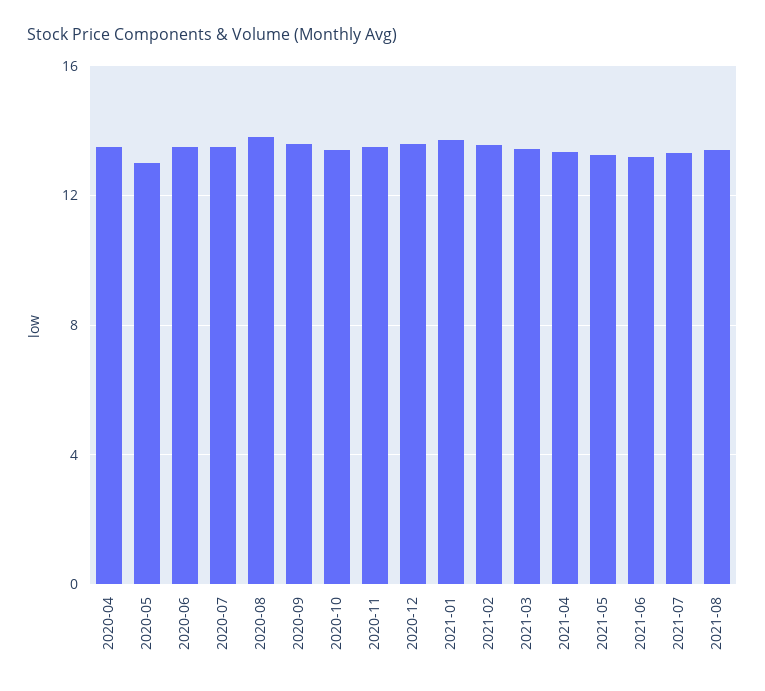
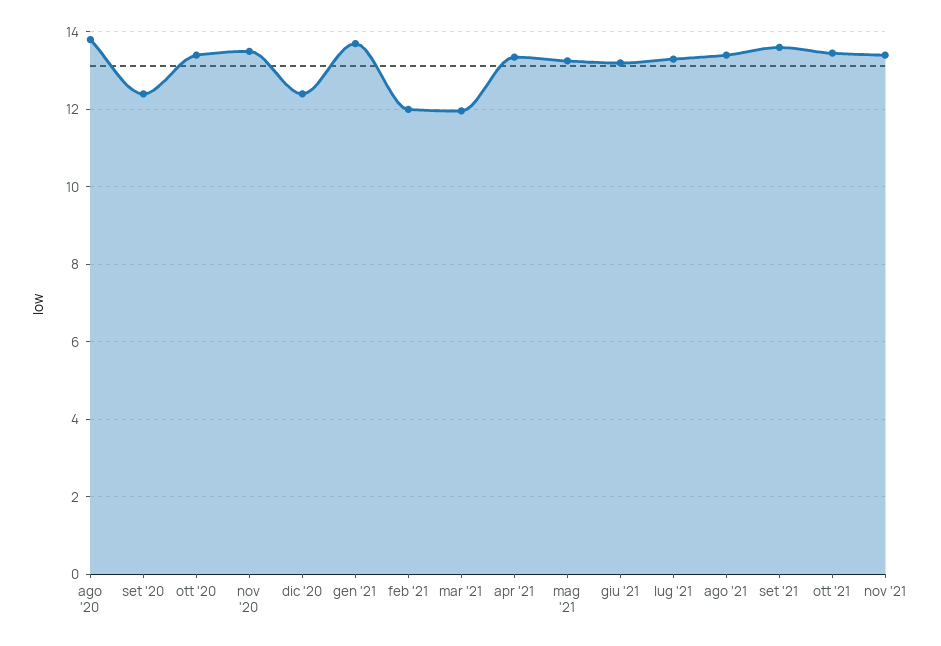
2020-04: 13.5 -> none
2020-05: 13 -> none
2020-06: 13.5 -> none
2020-07: 13.5 -> none
2020-09: 13.5 -> 12.4
2020-12: 13.5 -> 12.4
2021-02: 13.5 -> 12
2021-03: 13.5 -> 12
set '21: none -> 13.6
ott '21: none -> 13.4
nov '21: none -> 13.4

